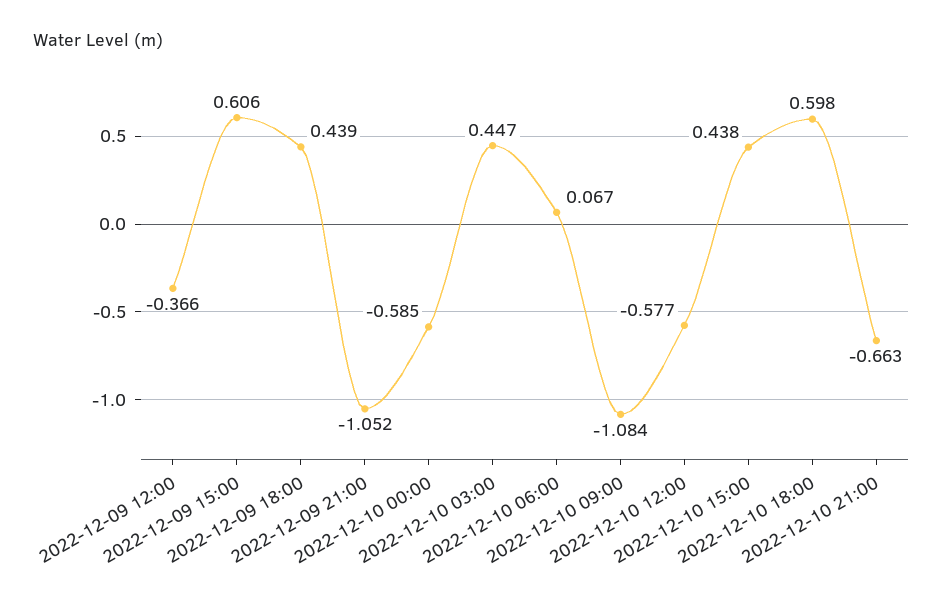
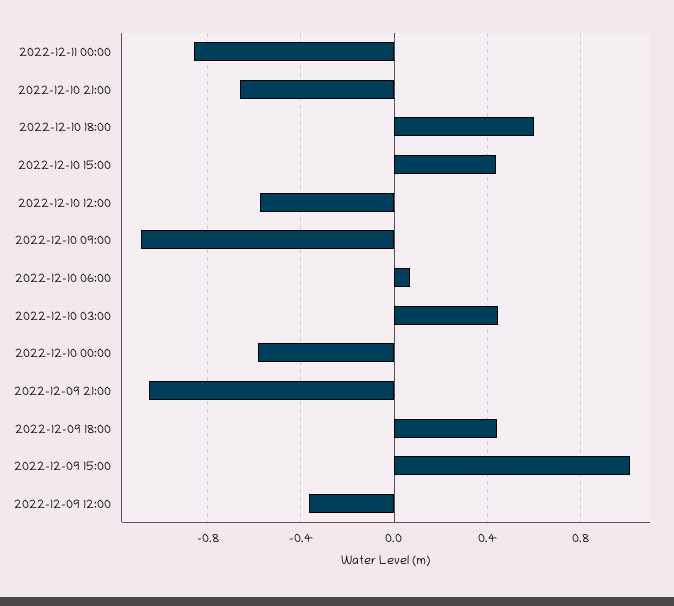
2022-12-09 15:00: 0.606 -> 1
2022-12-11 00:00: none -> -0.85

